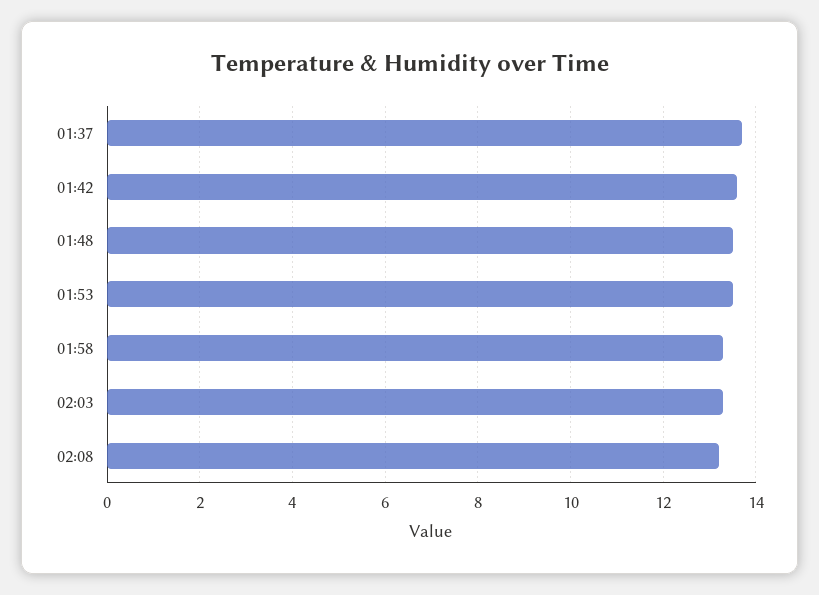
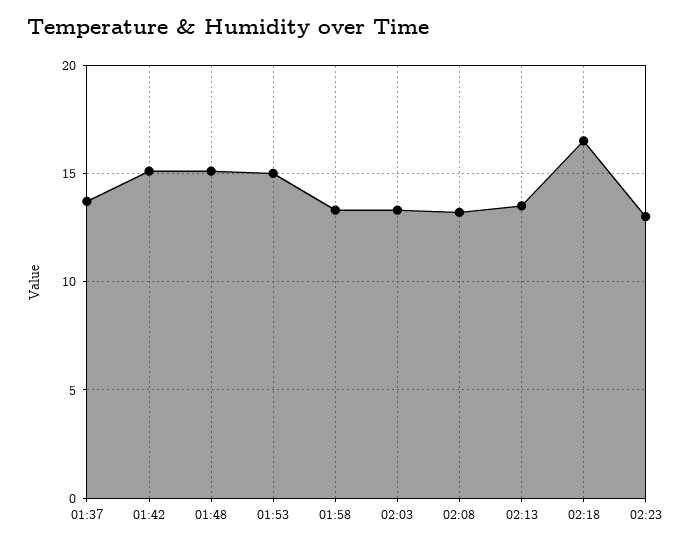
01:42: 13.5 -> 15
01:48: 13.5 -> 15
01:53: 13.5 -> 15
02:13: none -> 13.5
02:18: none -> 16.5
02:23: none -> 13

